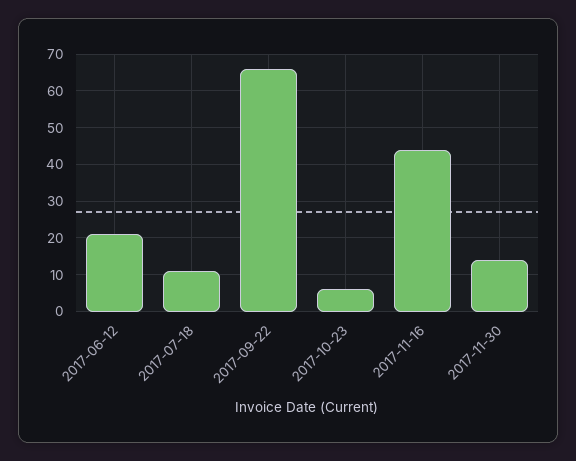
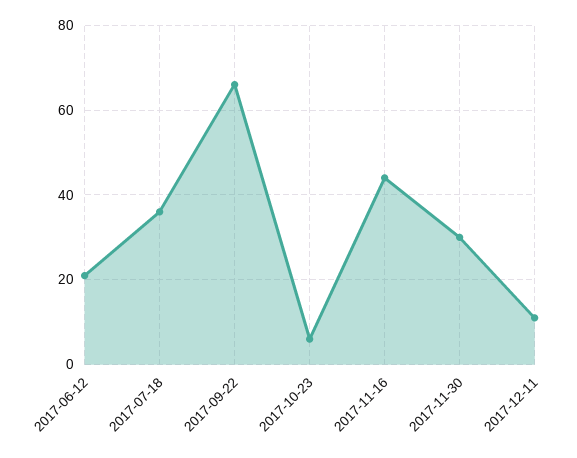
2017-07-18: 10 -> 35
2017-11-30: 15 -> 30
2017-12-11: none -> 10

